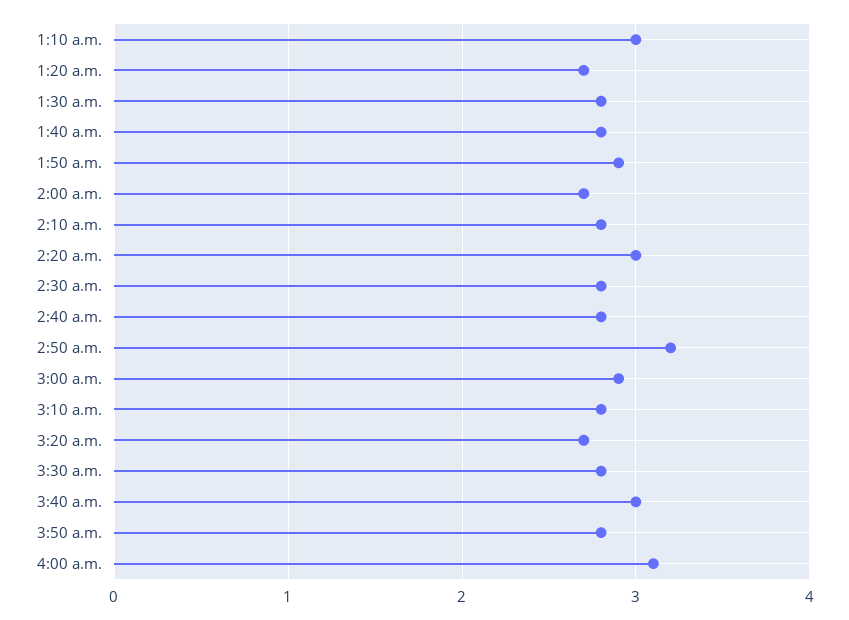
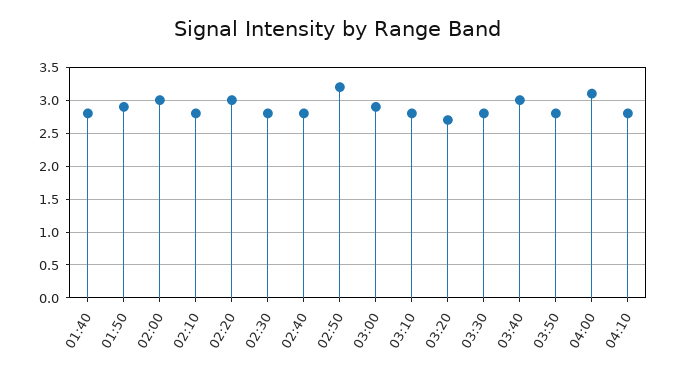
1:10 a.m.: 3 -> none
1:20 a.m.: 2.7 -> none
1:30 a.m.: 2.8 -> none
2:00 a.m.: 2.7 -> 3
04:10: none -> 2.8

